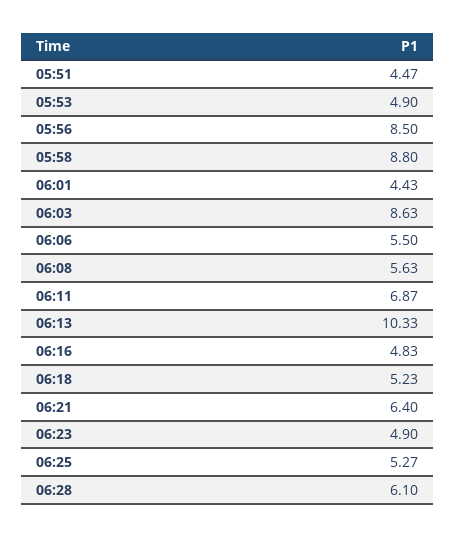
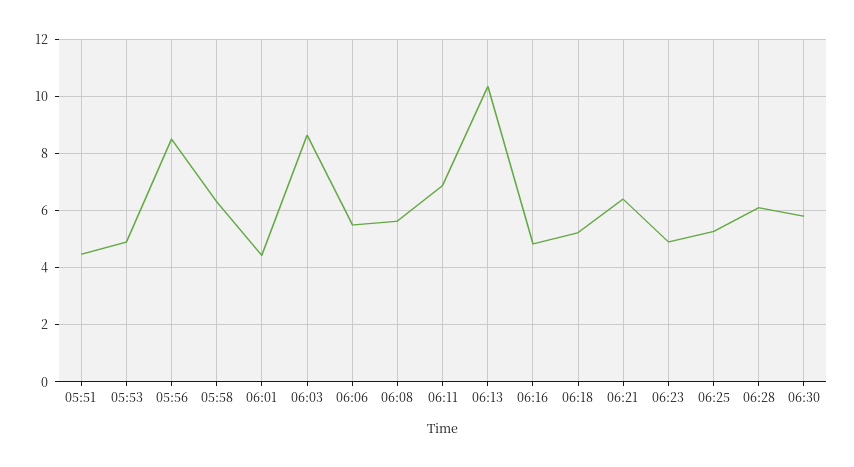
05:58: 8.8 -> 6.25
06:30: none -> 5.75

